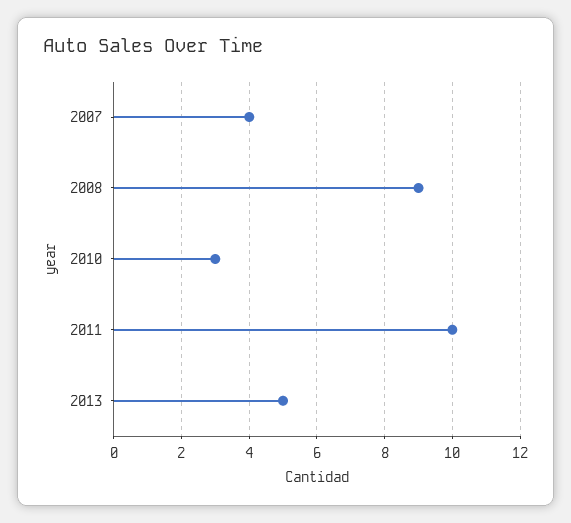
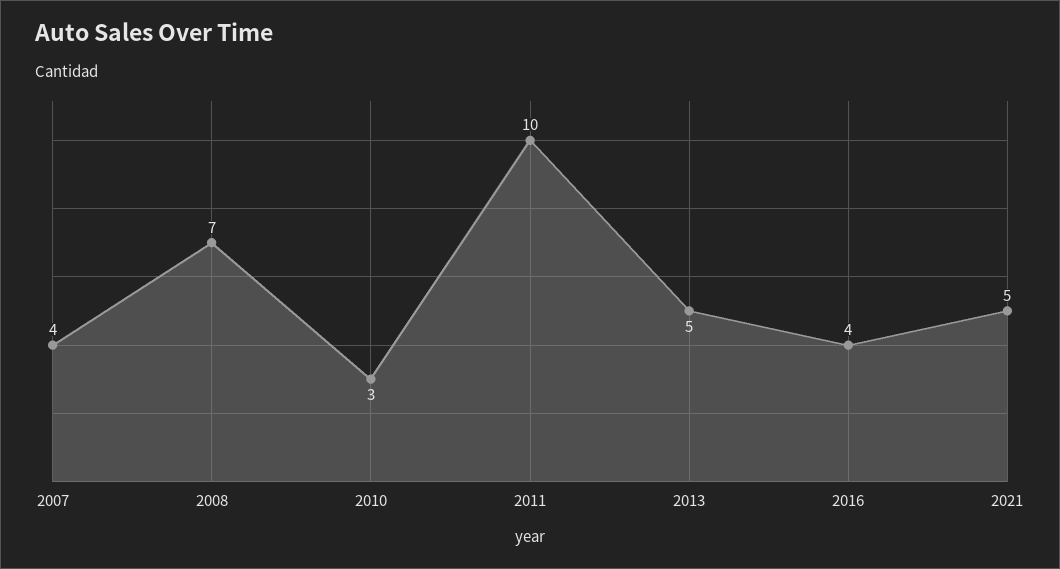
2008: 9 -> 7
2016: none -> 4
2021: none -> 5

